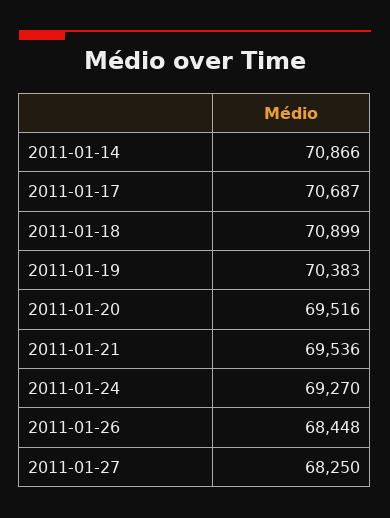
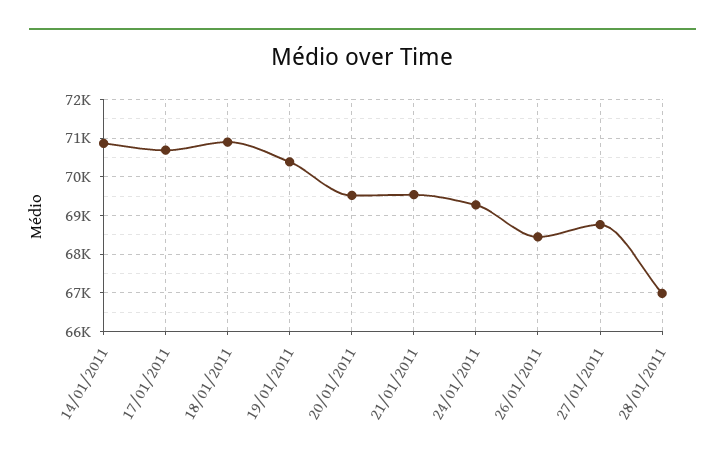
2011-01-27: 68250 -> 68800
28/01/2011: none -> 67000

